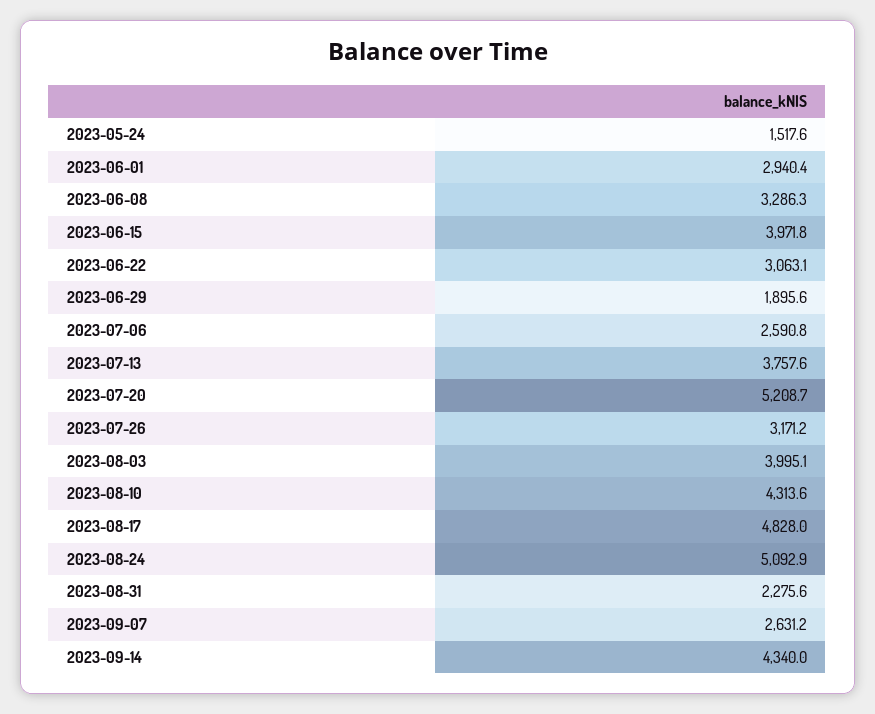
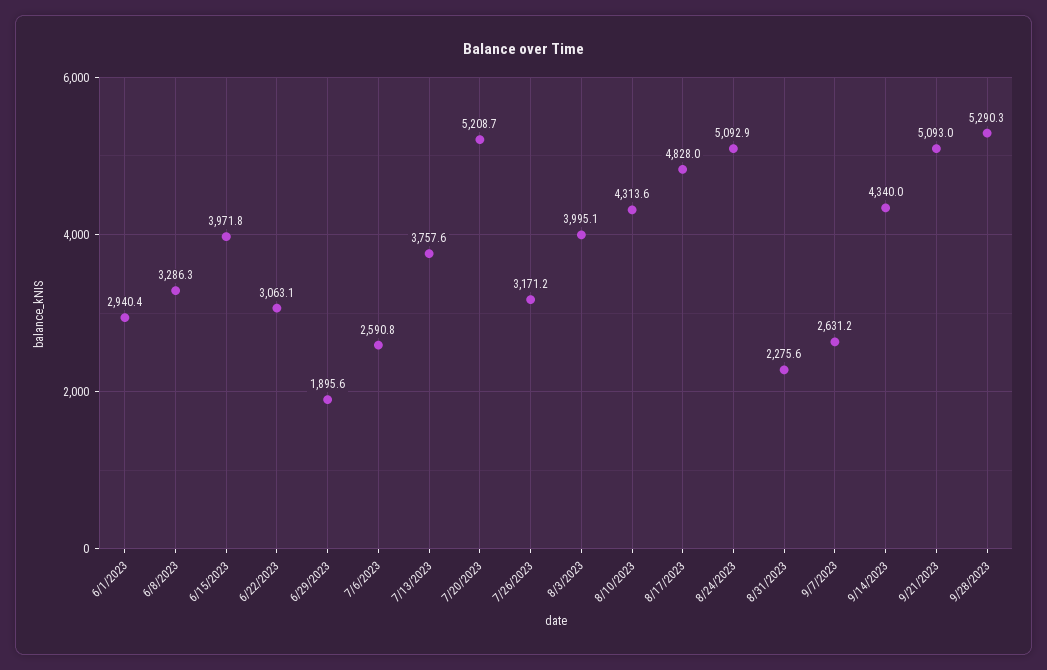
2023-05-24: 1517.6 -> none
9/21/2023: none -> 5093
9/28/2023: none -> 5290.3

